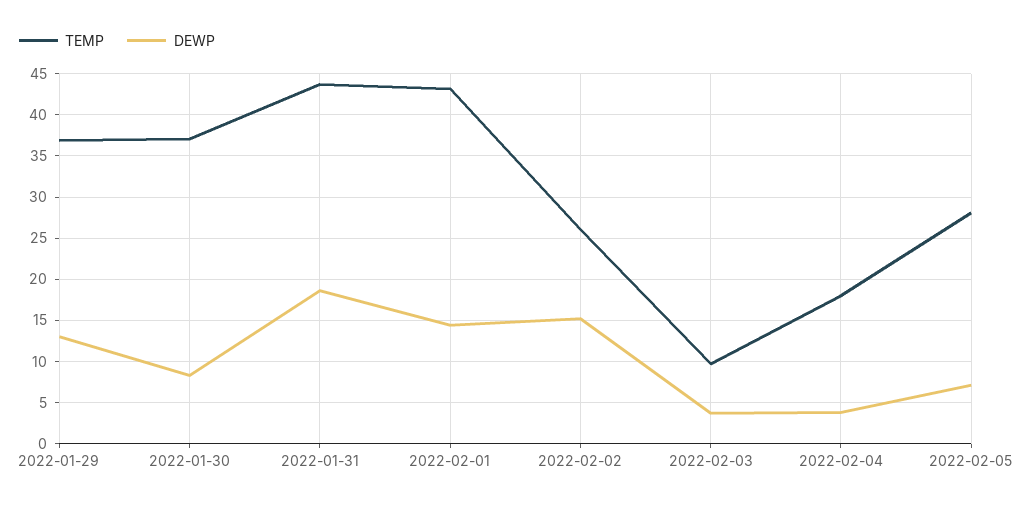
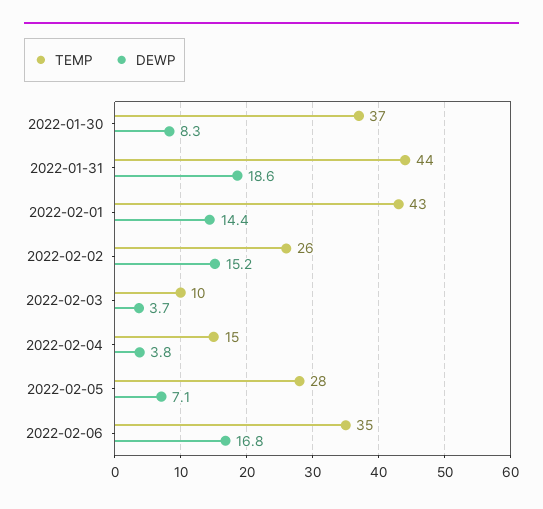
TEMP, 2022-01-29: 37 -> none
DEWP, 2022-01-29: 13 -> none
TEMP, 2022-02-04: 18 -> 15
TEMP, 2022-02-06: none -> 35
DEWP, 2022-02-06: none -> 16.8

